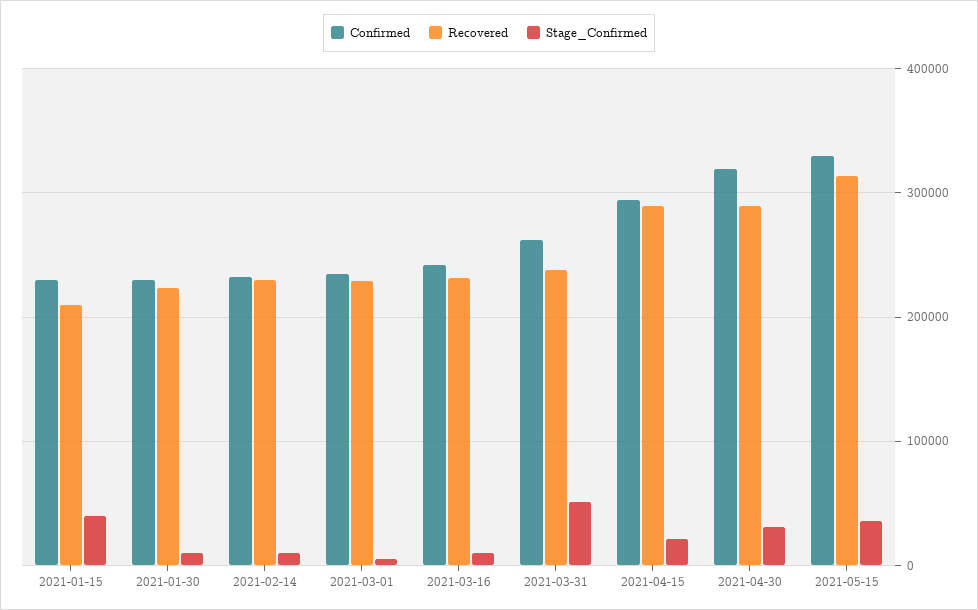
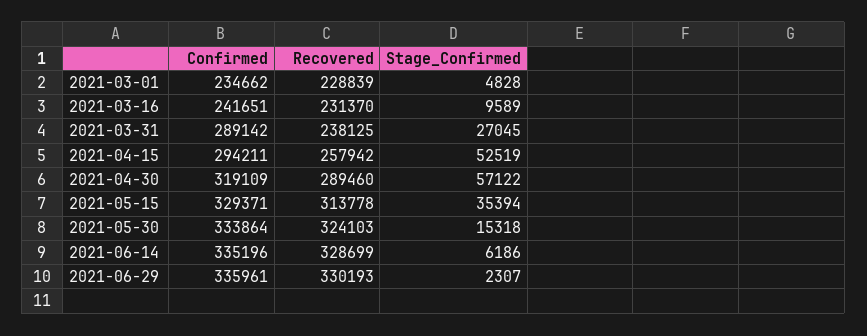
Confirmed, 2021-01-15: 230000 -> none
Recovered, 2021-01-15: 210000 -> none
Stage_Confirmed, 2021-01-15: 40000 -> none
Confirmed, 2021-01-30: 230000 -> none
Recovered, 2021-01-30: 220000 -> none
Stage_Confirmed, 2021-01-30: 10000 -> none
Confirmed, 2021-02-14: 230000 -> none
Recovered, 2021-02-14: 230000 -> none
Stage_Confirmed, 2021-02-14: 10000 -> none
Confirmed, 2021-03-31: 260000 -> 289142
Stage_Confirmed, 2021-03-31: 50000 -> 27045
Recovered, 2021-04-15: 290000 -> 257942
Stage_Confirmed, 2021-04-15: 20000 -> 52519
Stage_Confirmed, 2021-04-30: 30000 -> 57122
Confirmed, 2021-05-30: none -> 333864
Recovered, 2021-05-30: none -> 324103
Stage_Confirmed, 2021-05-30: none -> 15318
Confirmed, 2021-06-14: none -> 335196
Recovered, 2021-06-14: none -> 328699
Stage_Confirmed, 2021-06-14: none -> 6186
Confirmed, 2021-06-29: none -> 335961
Recovered, 2021-06-29: none -> 330193
Stage_Confirmed, 2021-06-29: none -> 2307

